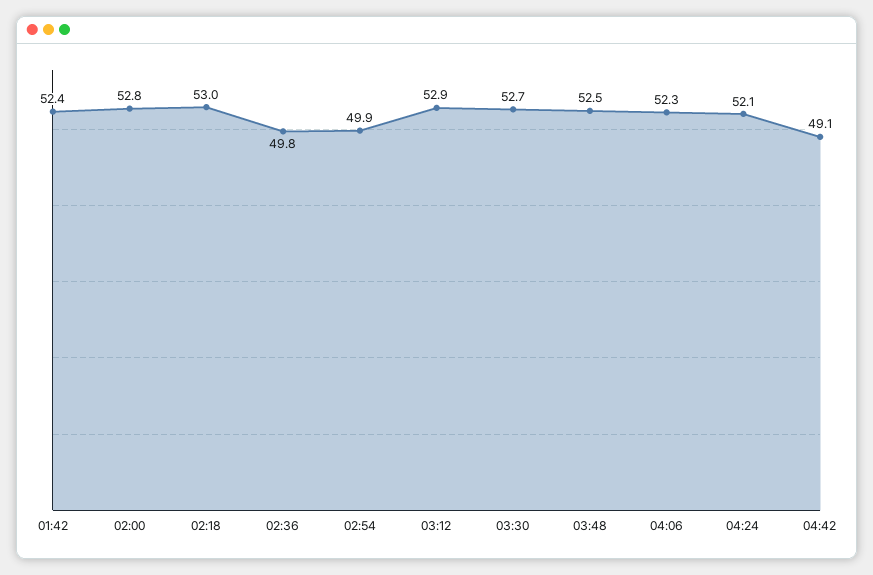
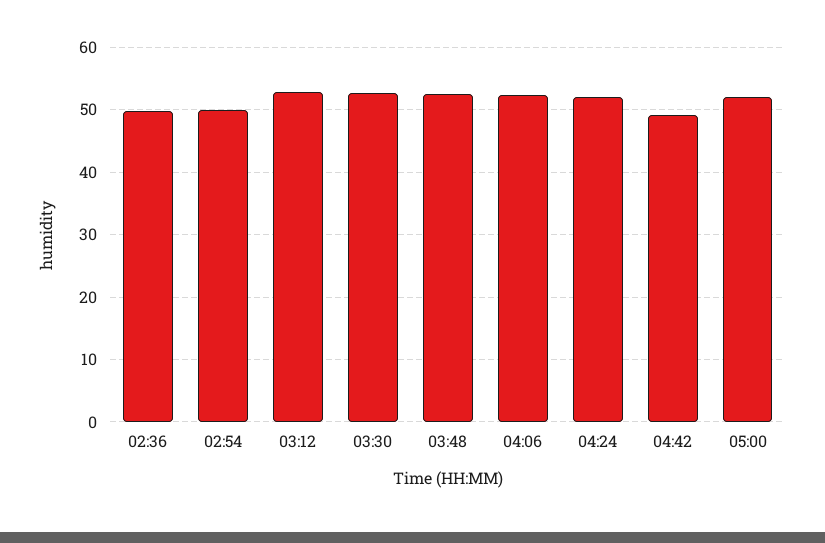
01:42: 52.4 -> none
02:00: 52.8 -> none
02:18: 53 -> none
05:00: none -> 52

